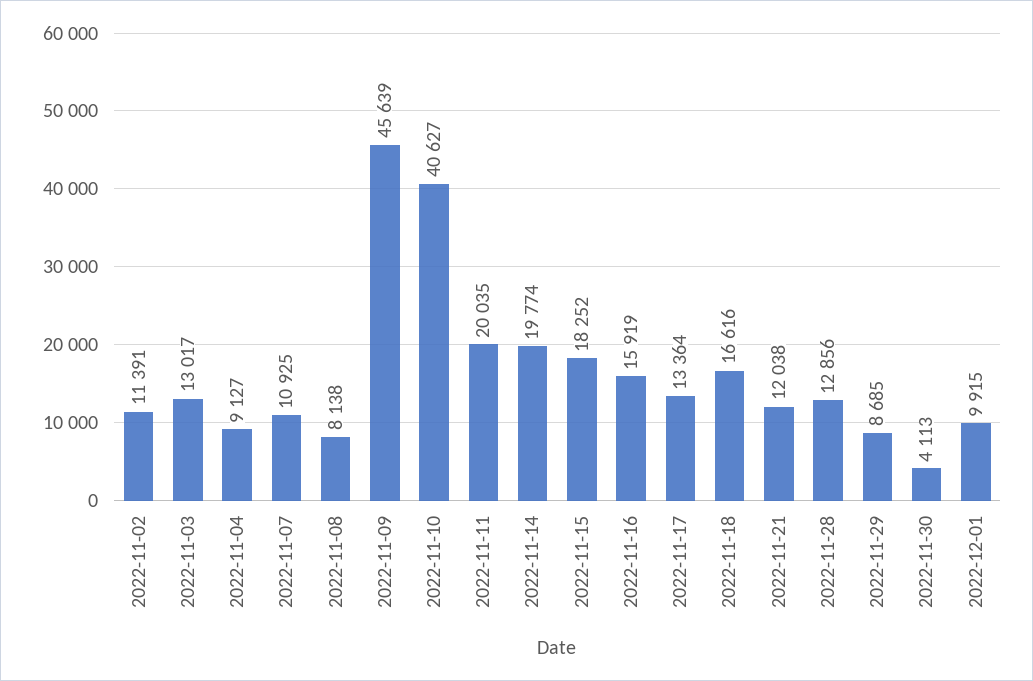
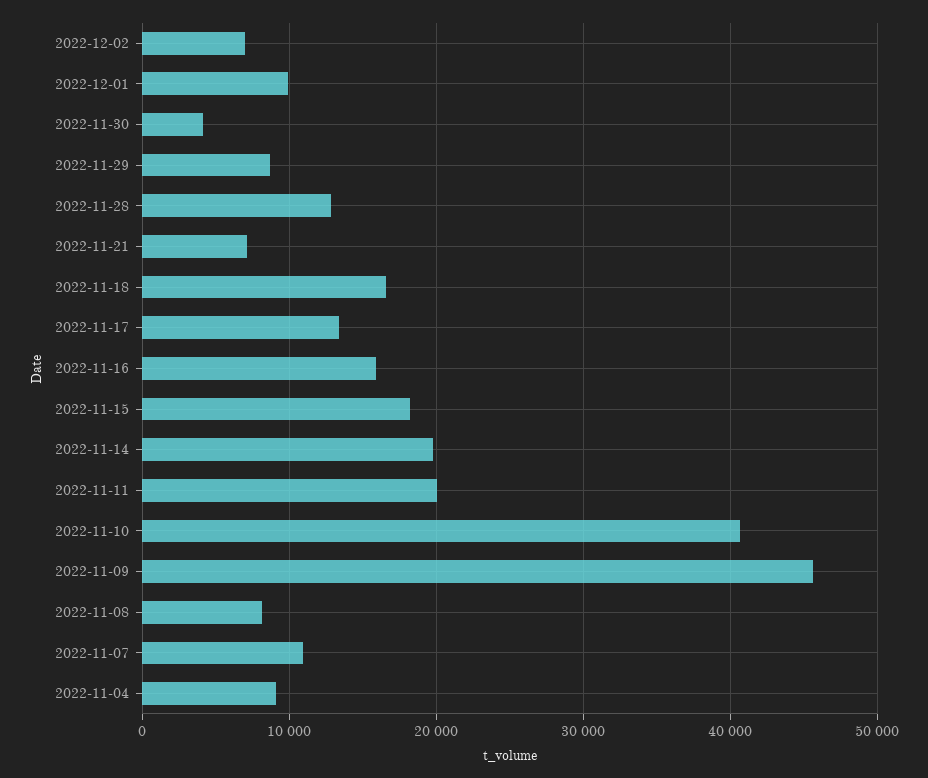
2022-11-02: 11391 -> none
2022-11-03: 13017 -> none
2022-11-21: 12038 -> 7000
2022-12-02: none -> 7000

